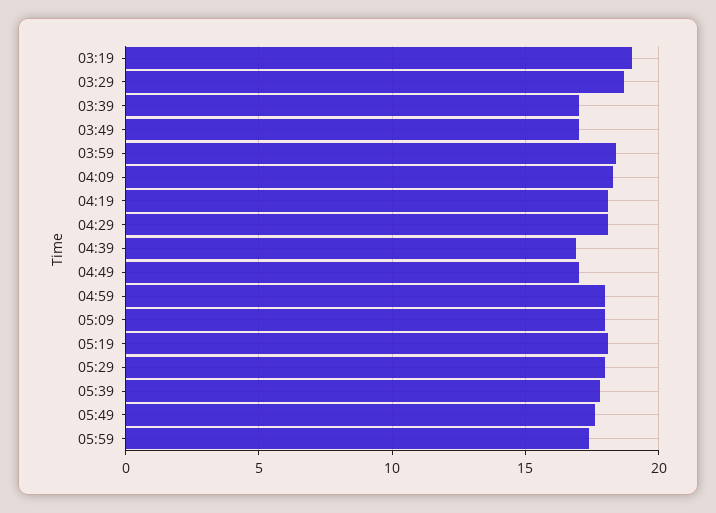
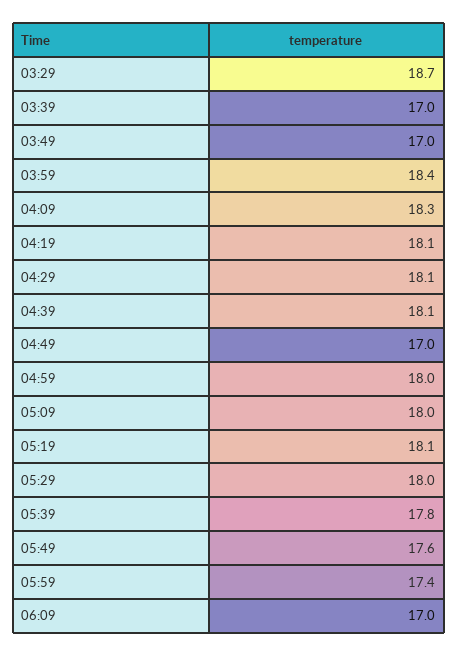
03:19: 19 -> none
04:39: 17 -> 18.1
06:09: none -> 17

